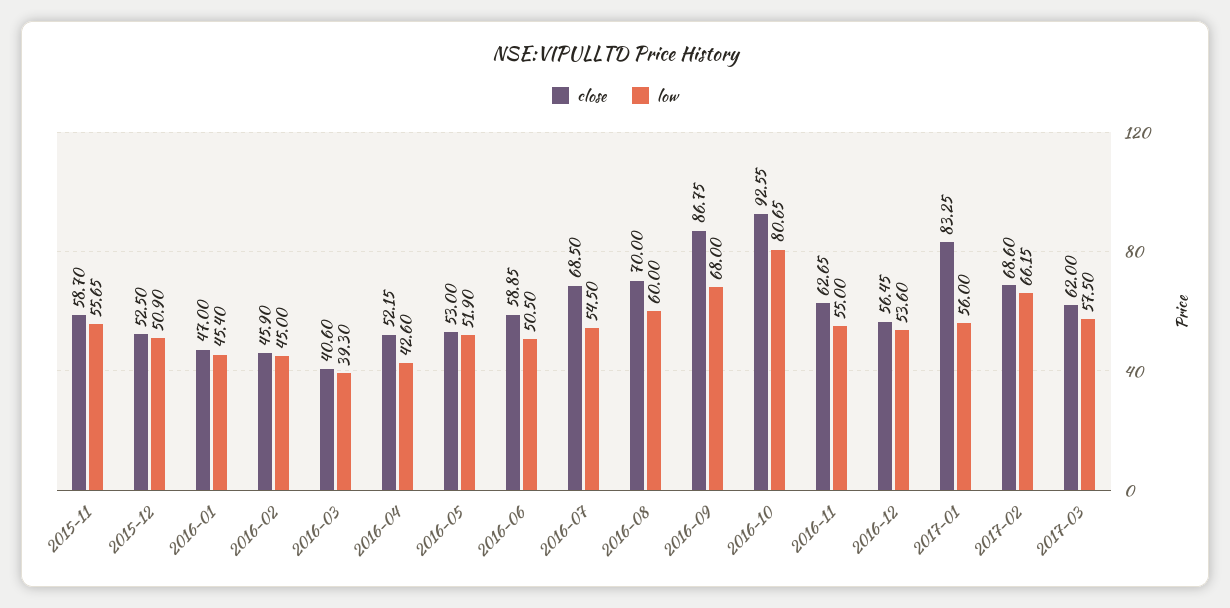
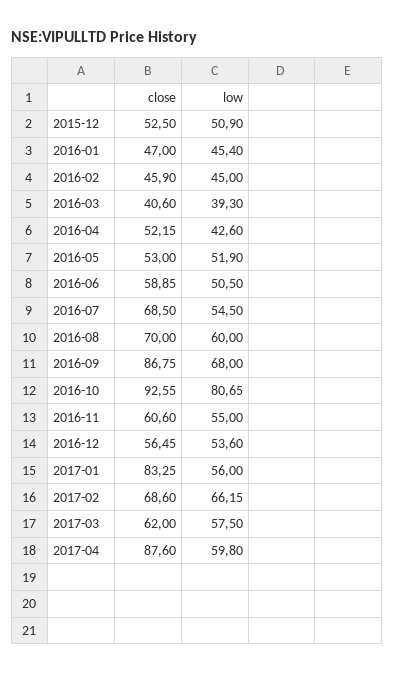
close, 2015-11: 58.7 -> none
low, 2015-11: 55.65 -> none
close, 2016-11: 62.65 -> 60.6
close, 2017-04: none -> 87.6
low, 2017-04: none -> 59.8

